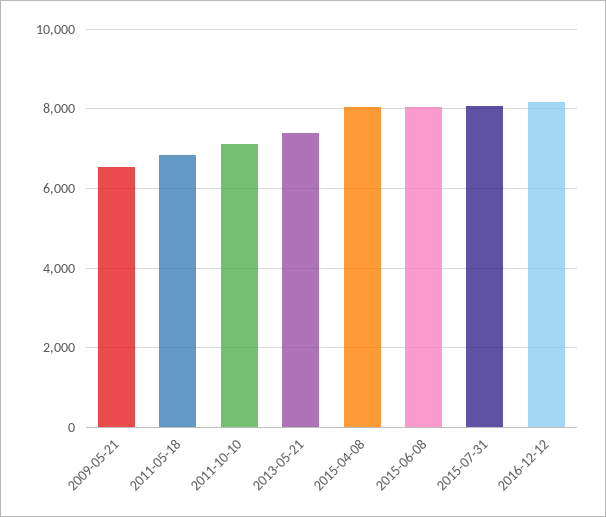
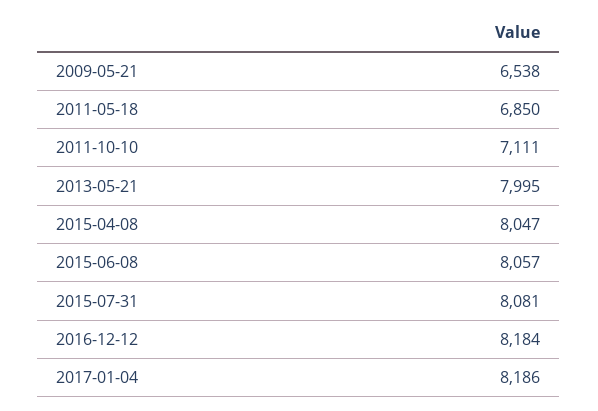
2013-05-21: 7400 -> 7995
2017-01-04: none -> 8186

